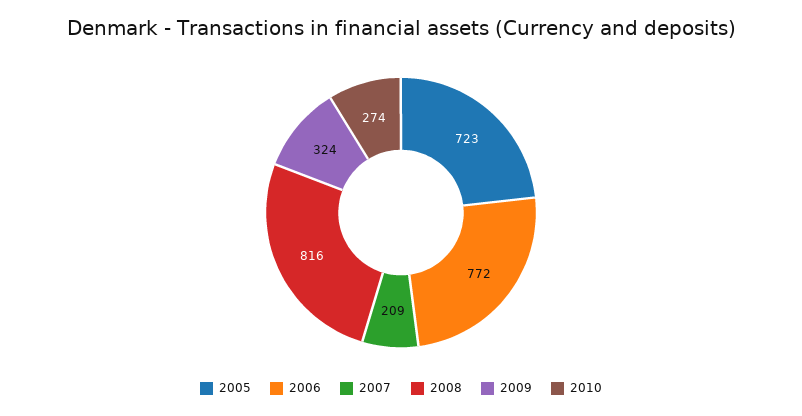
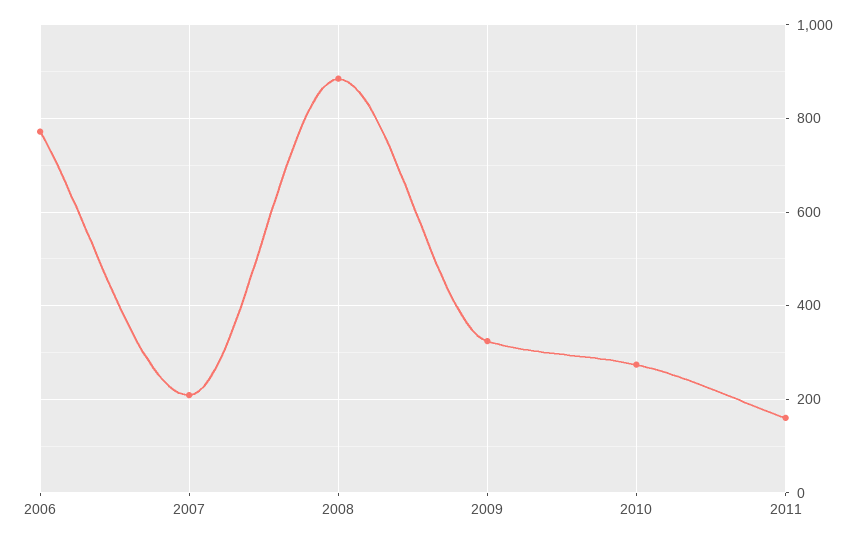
2005: 723 -> none
2008: 816 -> 880
2011: none -> 160

